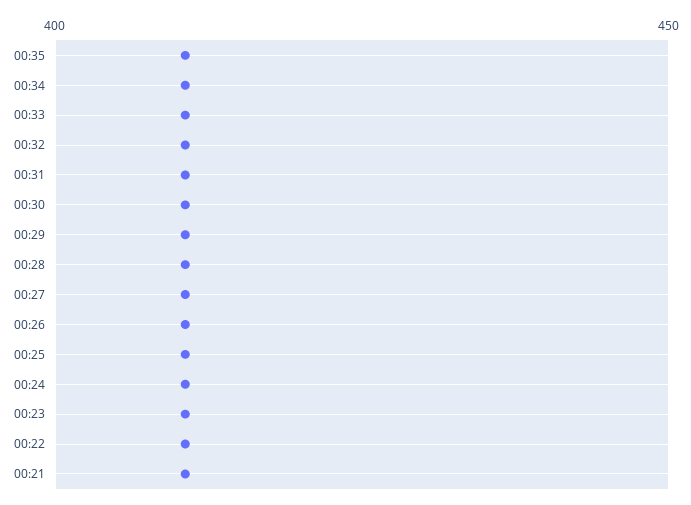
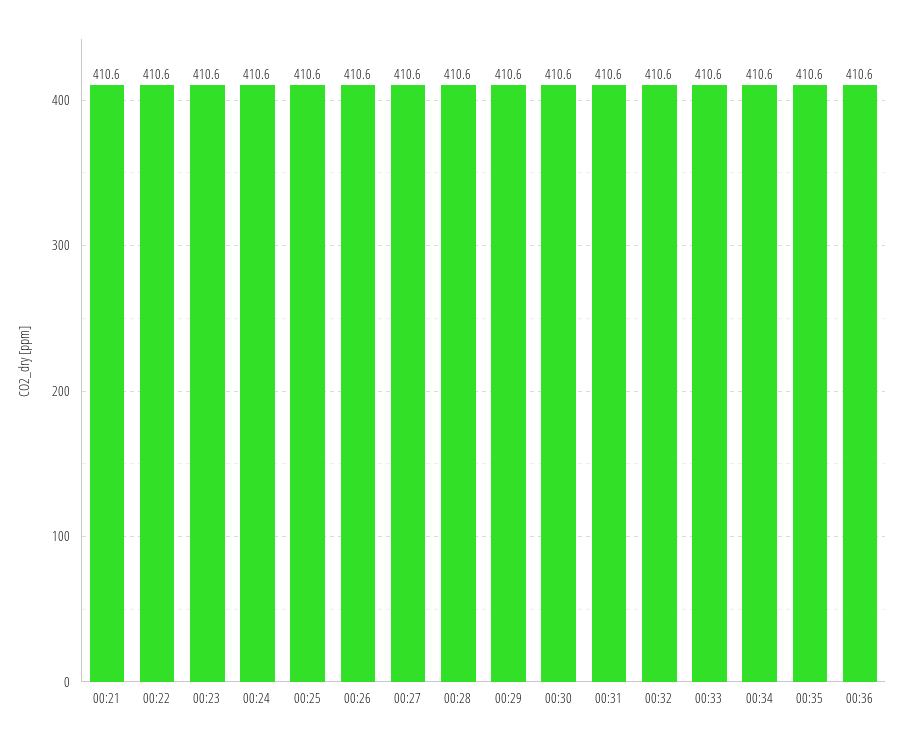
00:36: none -> 410.6

